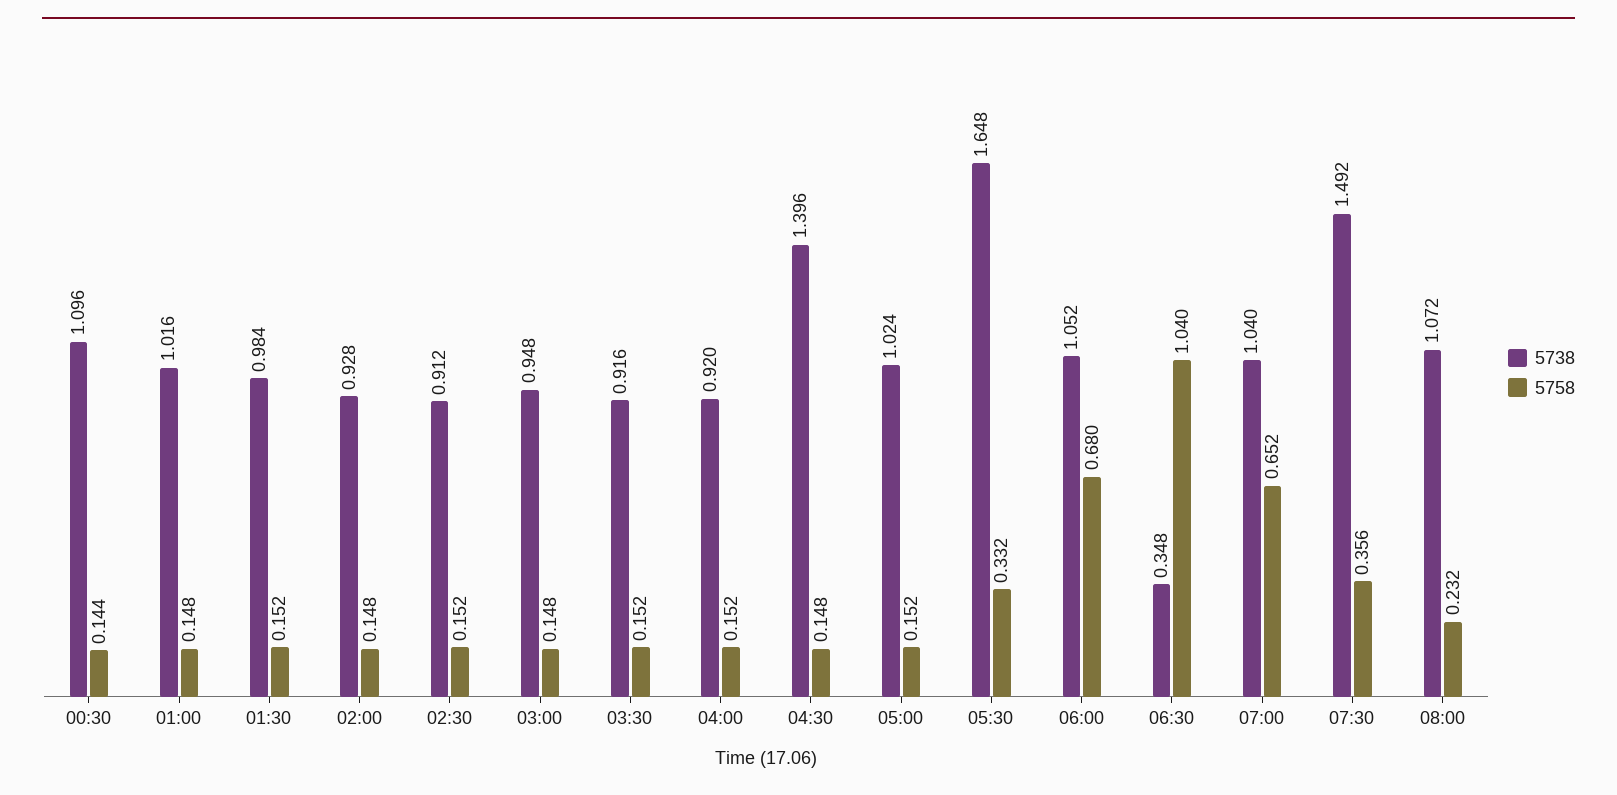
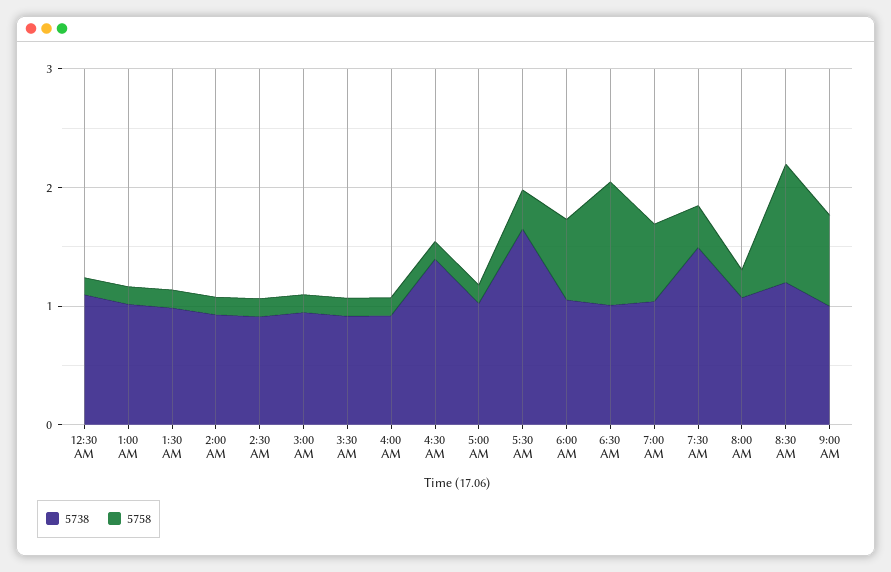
5738, 06:30: 0.348 -> 1
5738, 8:30 AM: none -> 1.2
5758, 8:30 AM: none -> 1
5738, 9:00 AM: none -> 1
5758, 9:00 AM: none -> 0.8

